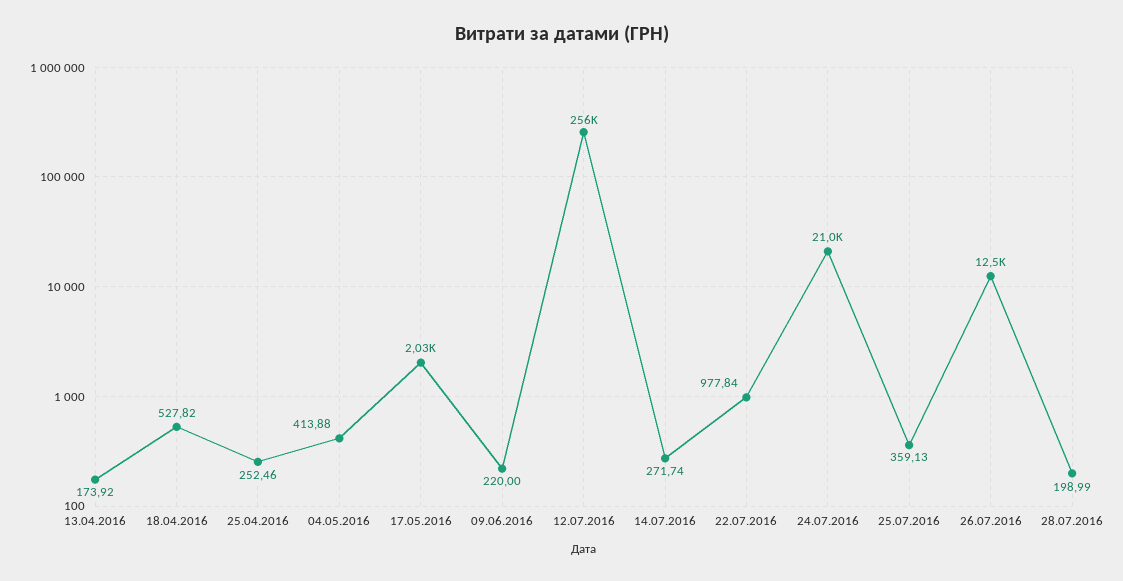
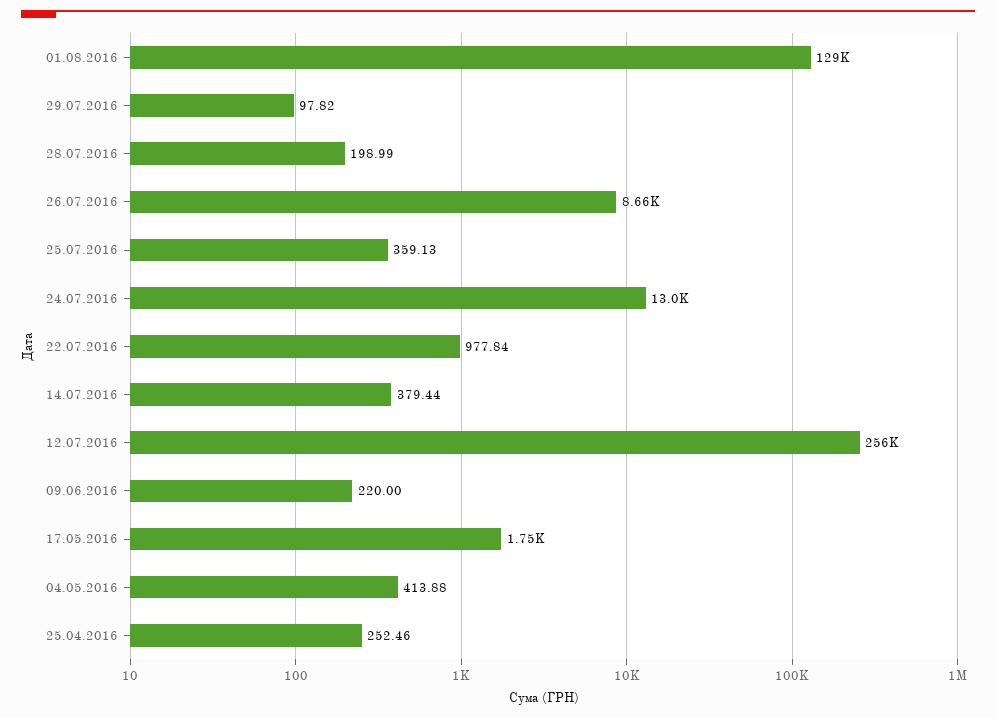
13.04.2016: 173.92 -> none
18.04.2016: 527.82 -> none
17.05.2016: 2030 -> 1750
14.07.2016: 271.74 -> 379.44
24.07.2016: 21000 -> 13000
26.07.2016: 12500 -> 8660
01.08.2016: none -> 129000
29.07.2016: none -> 97.82

